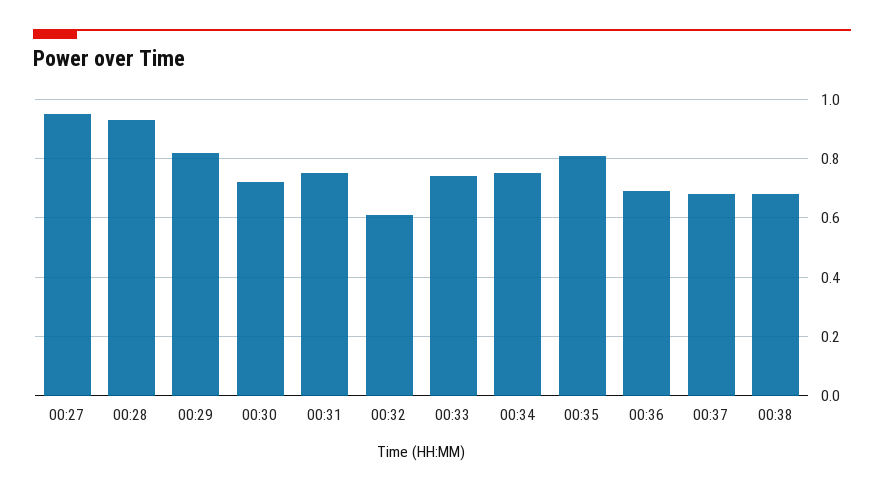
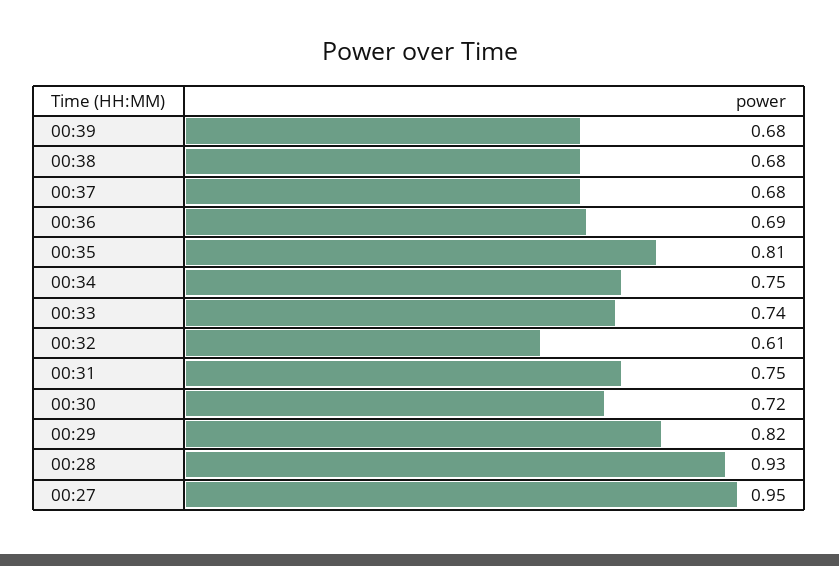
00:39: none -> 0.68

